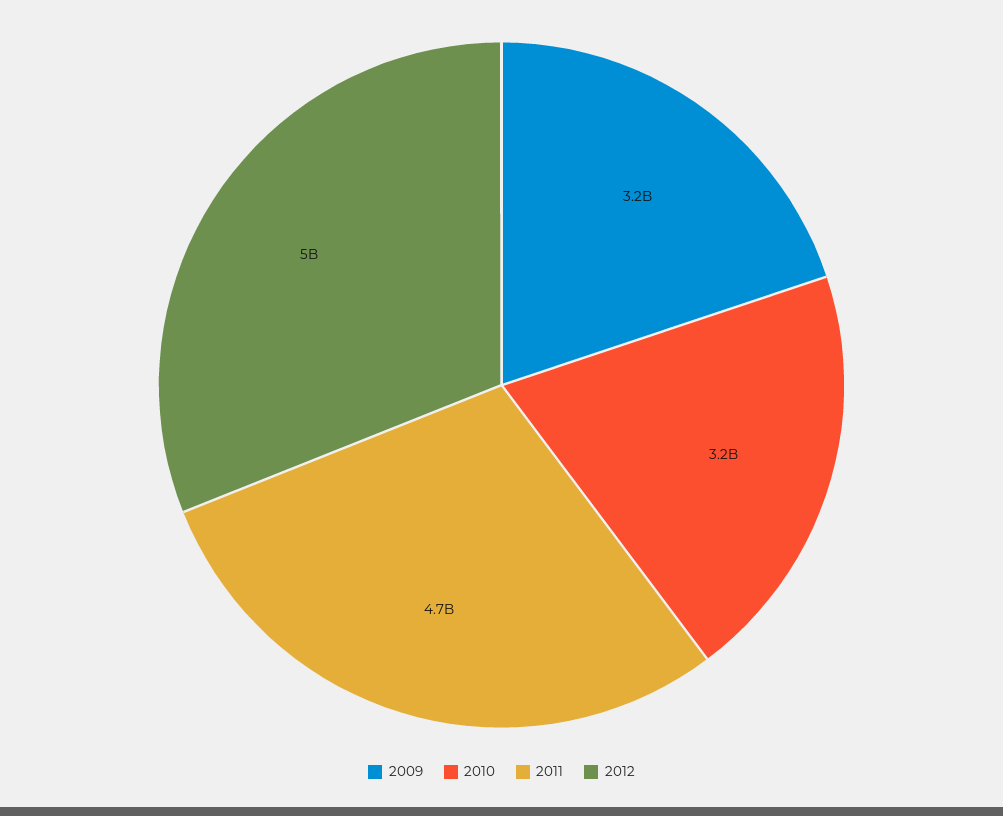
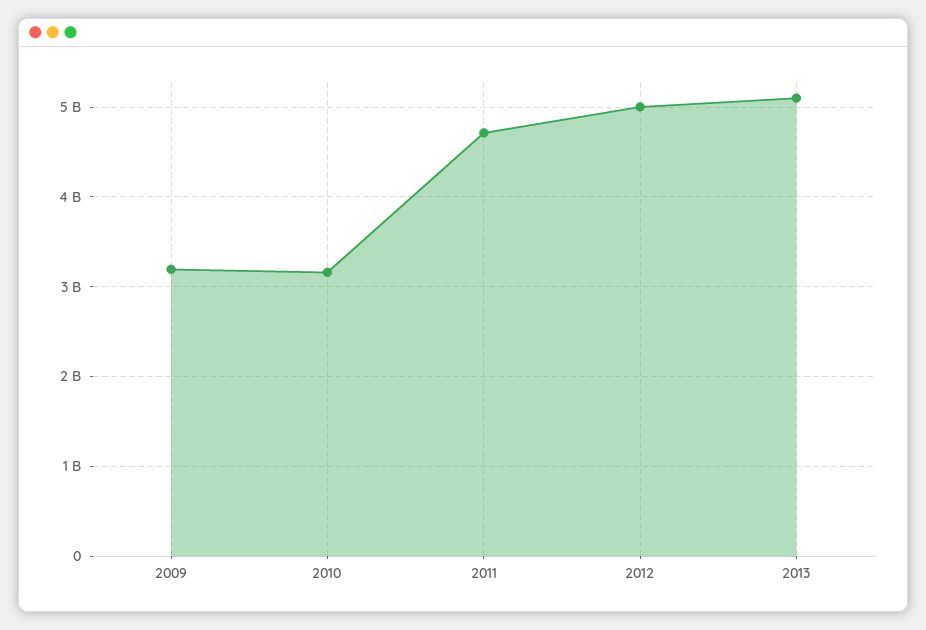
2013: none -> 5100000000

